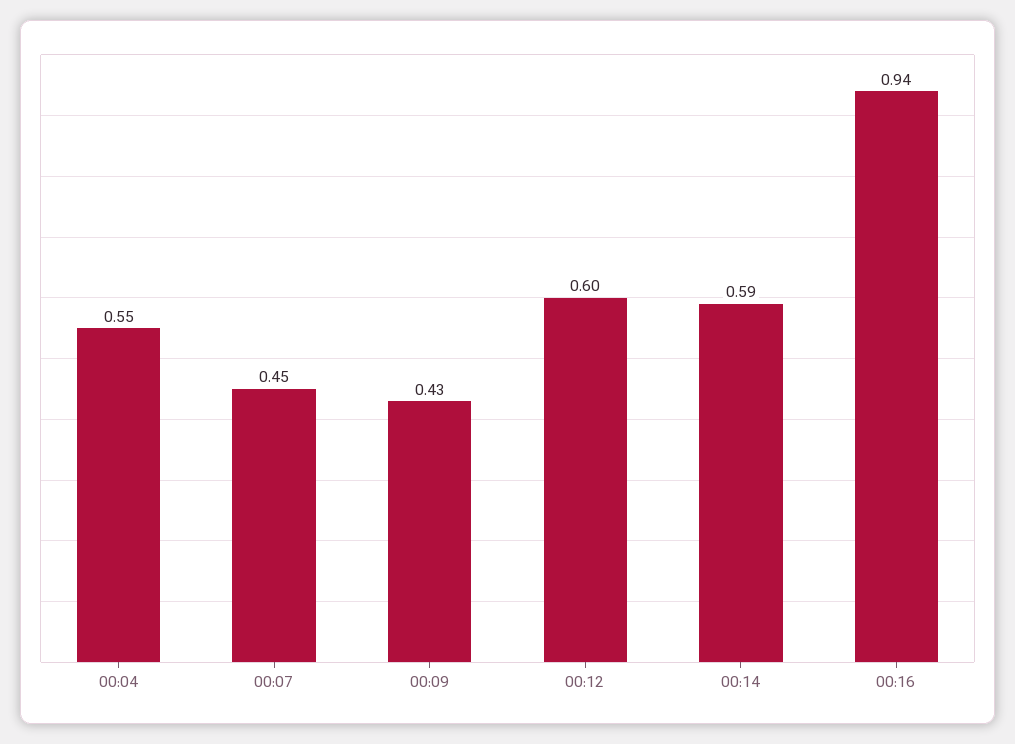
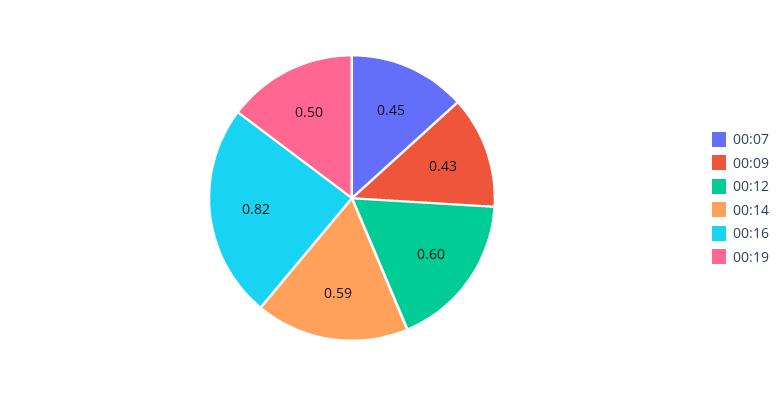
00:04: 0.55 -> none
00:16: 0.94 -> 0.82
00:19: none -> 0.5

